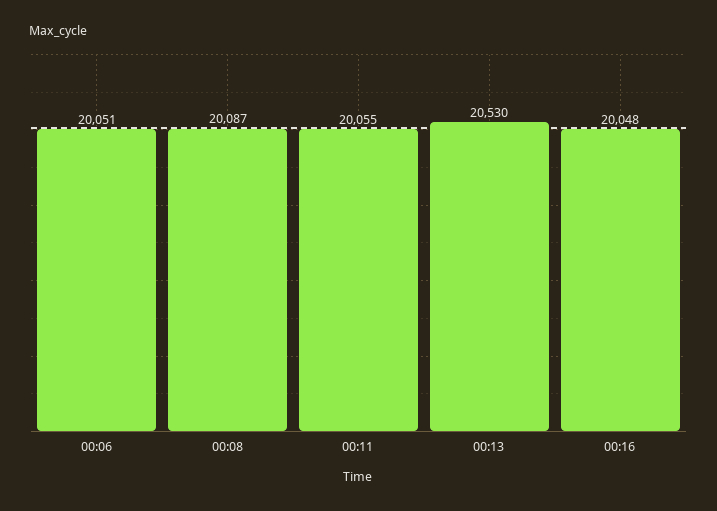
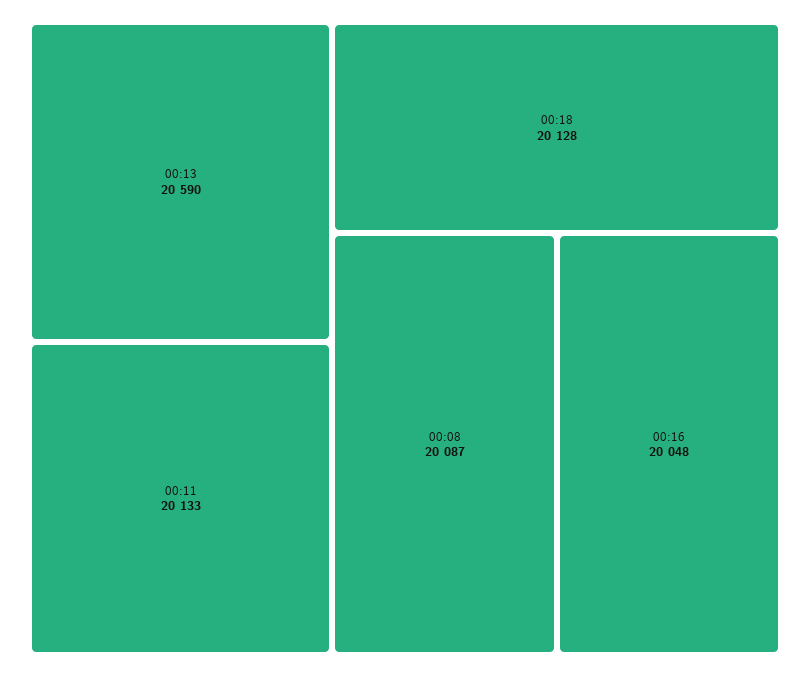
00:06: 20051 -> none
00:11: 20055 -> 20133
00:13: 20530 -> 20590
00:18: none -> 20128

